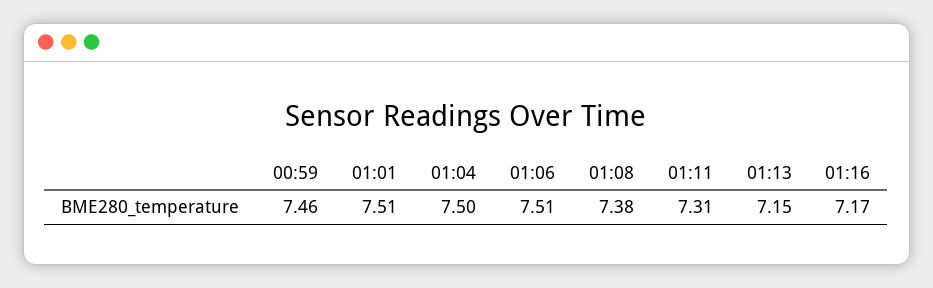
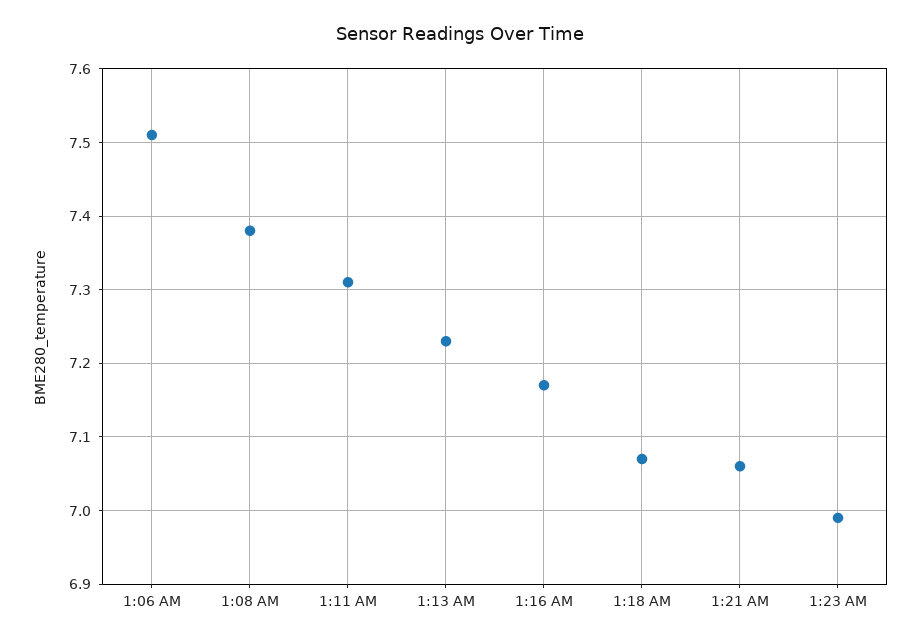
00:59: 7.46 -> none
01:01: 7.51 -> none
01:04: 7.5 -> none
01:13: 7.15 -> 7.23
1:18 AM: none -> 7.07
1:21 AM: none -> 7.06
1:23 AM: none -> 6.99

